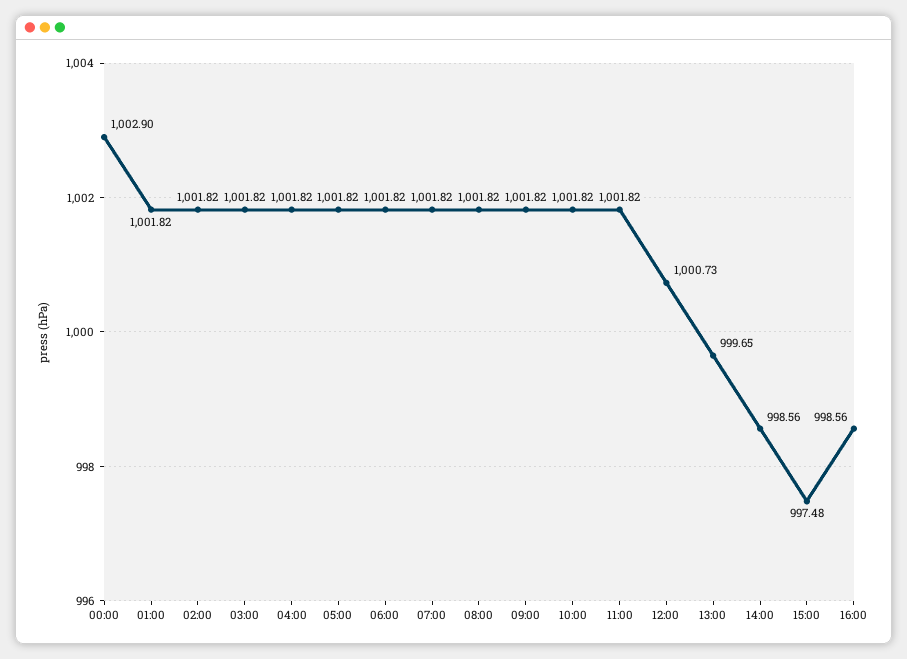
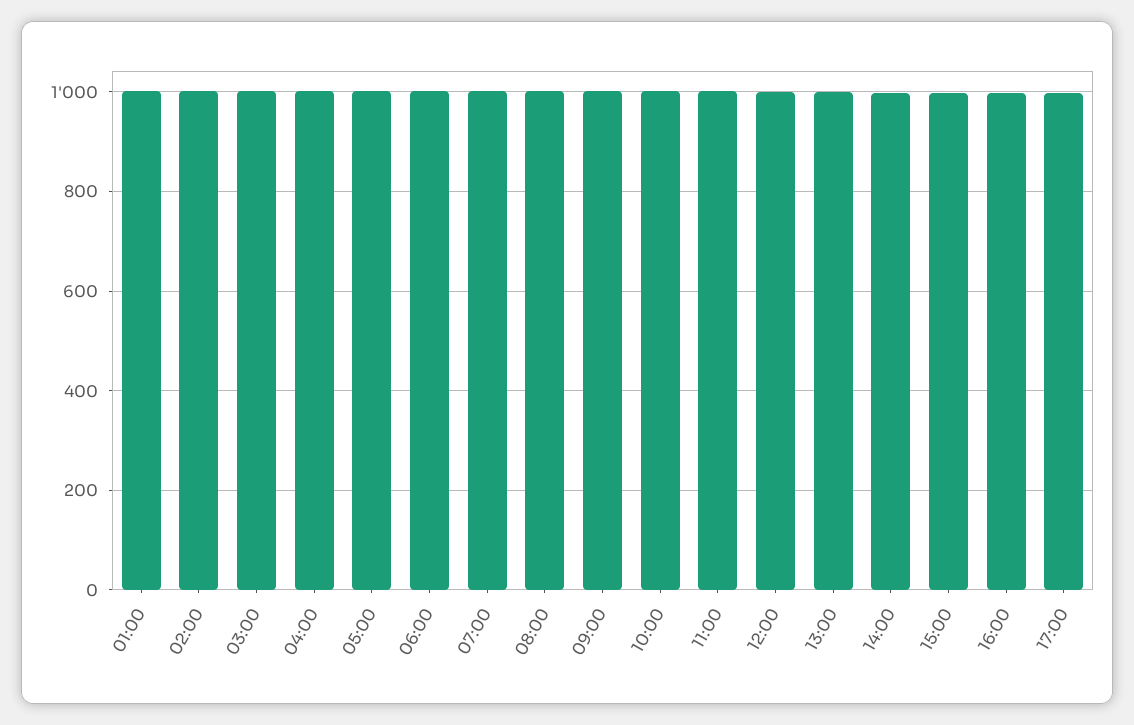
00:00: 1002.9 -> none
17:00: none -> 1000

